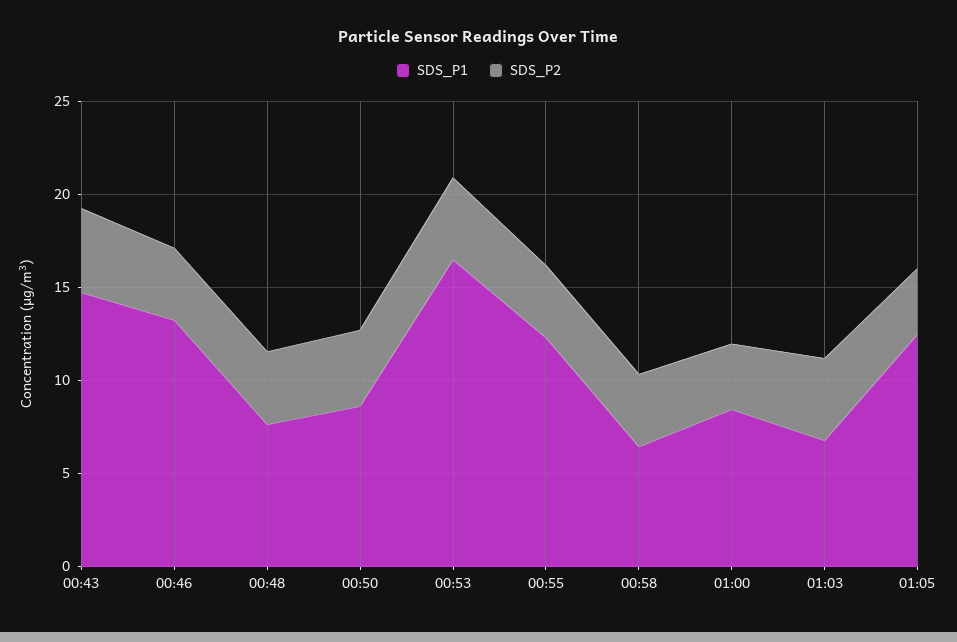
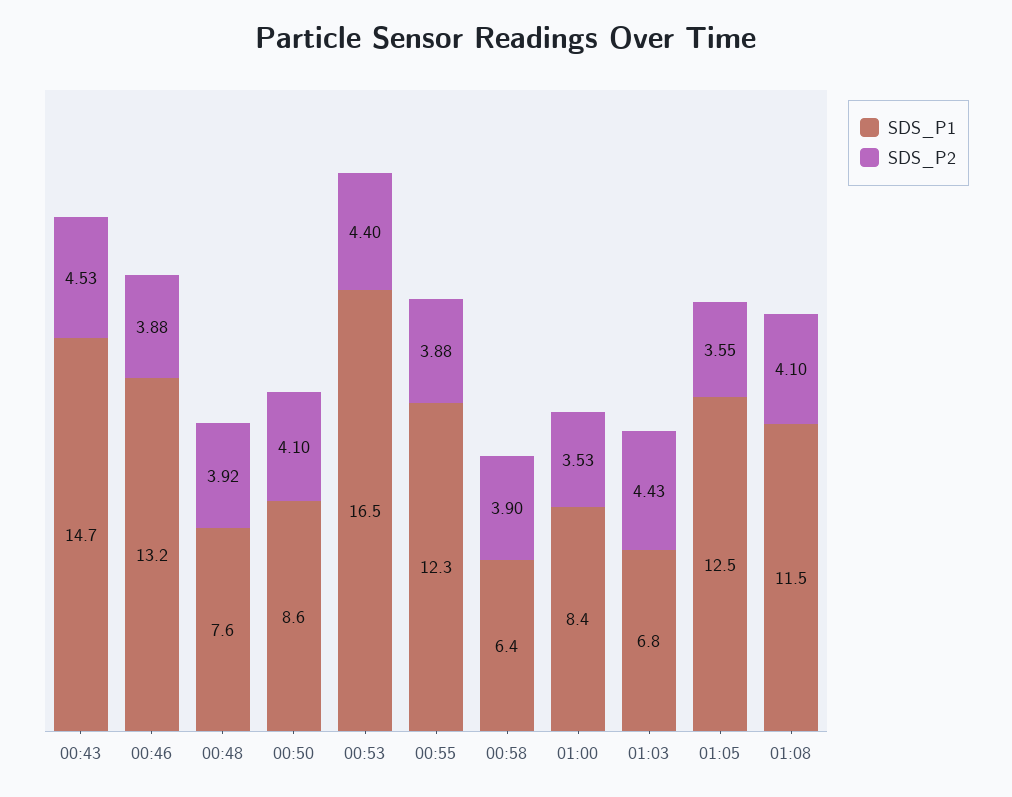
SDS_P1, 01:08: none -> 11.5
SDS_P2, 01:08: none -> 4.1

